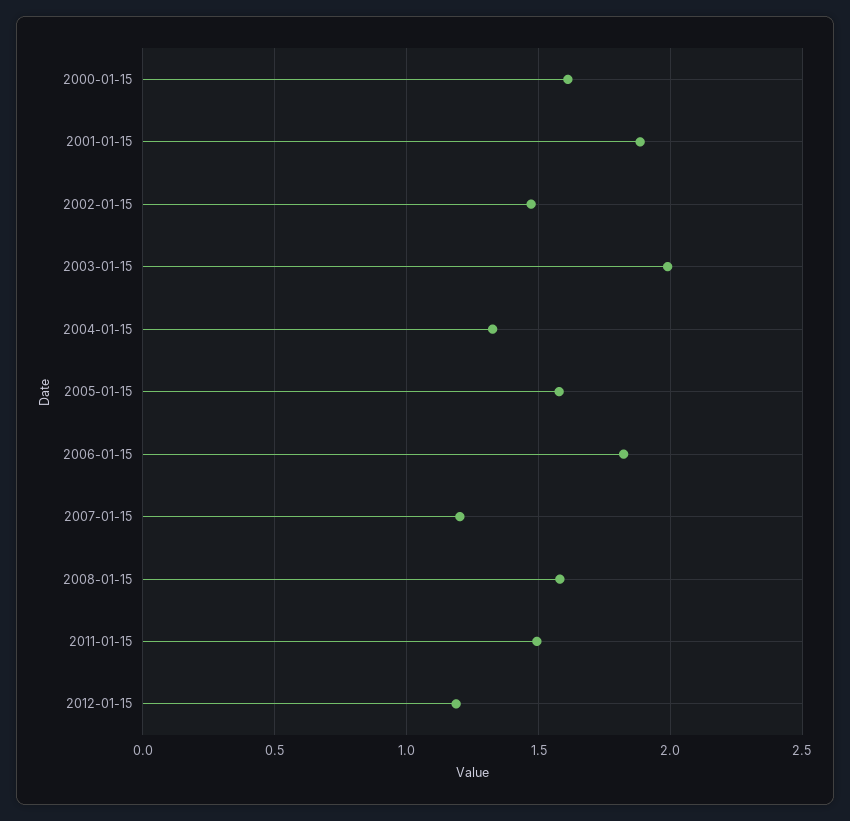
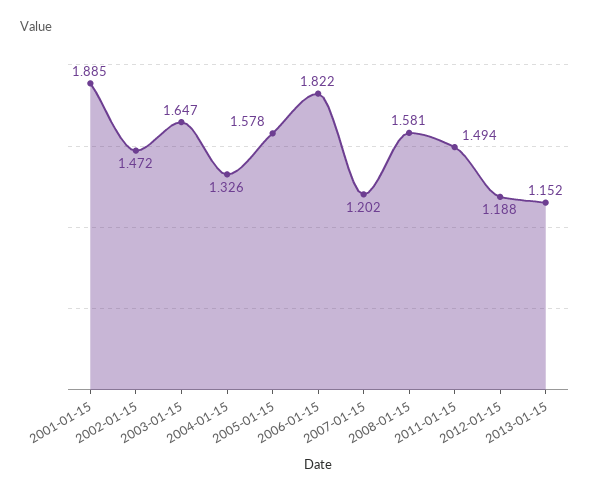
2000-01-15: 1.6 -> none
2003-01-15: 2 -> 1.647
2013-01-15: none -> 1.152

